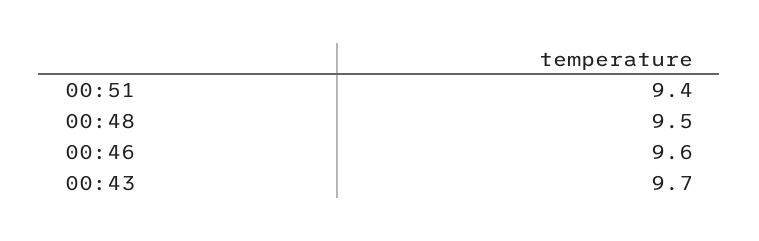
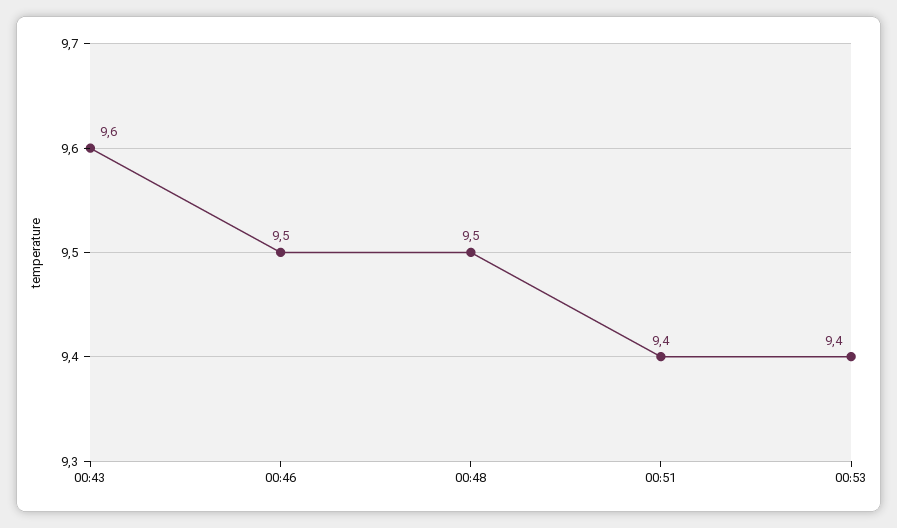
00:46: 9.6 -> 9.5
00:43: 9.7 -> 9.6
00:53: none -> 9.4

